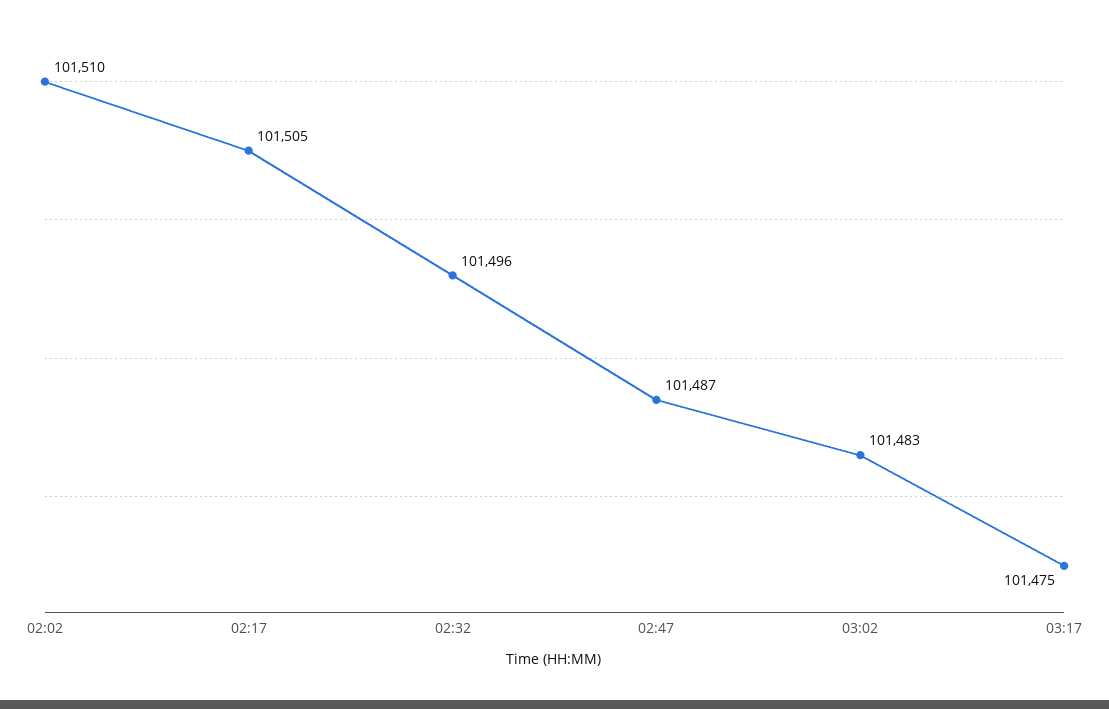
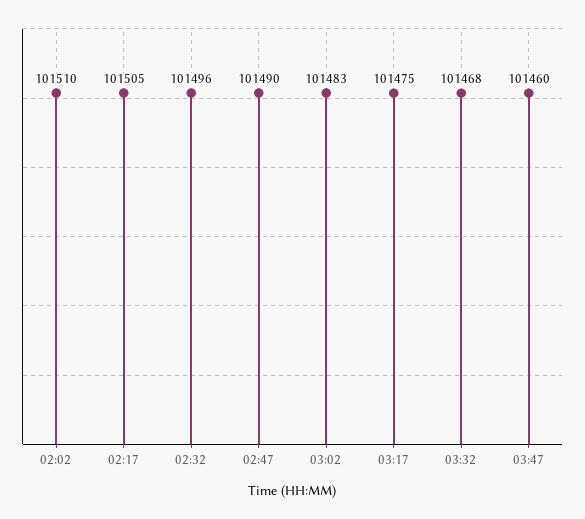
02:47: 101487 -> 101490
03:32: none -> 101468
03:47: none -> 101460

